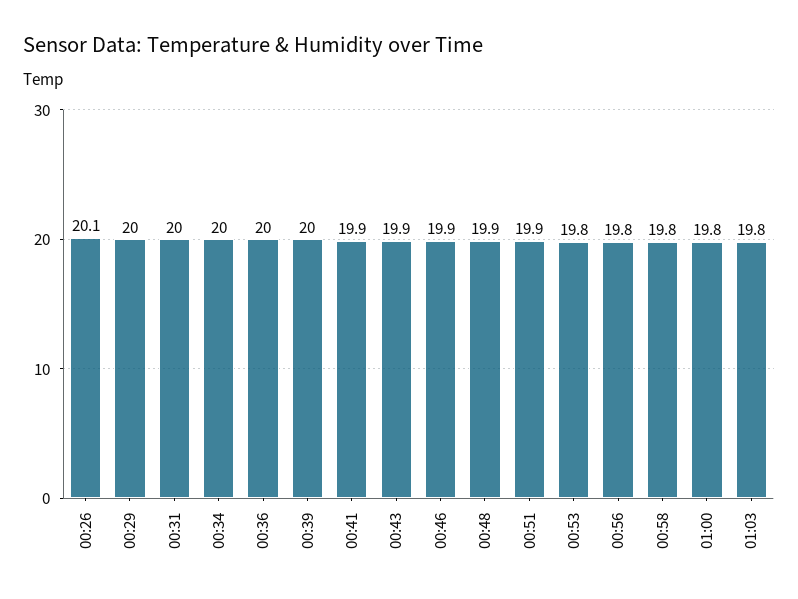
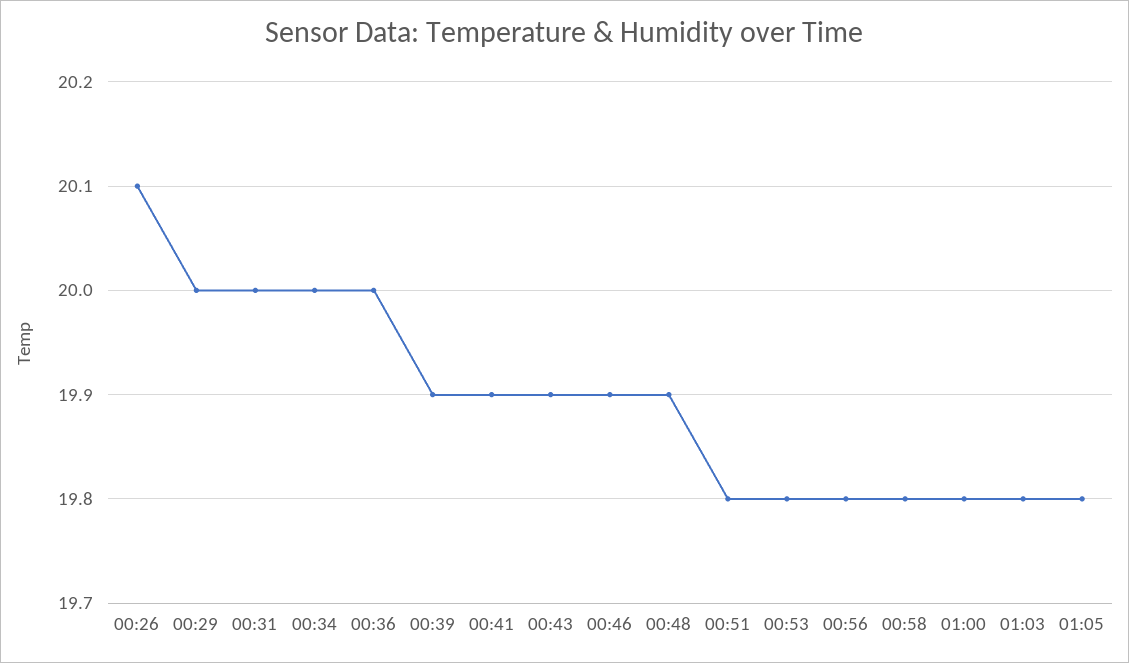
00:39: 20 -> 19.9
00:51: 19.9 -> 19.8
01:05: none -> 19.8

